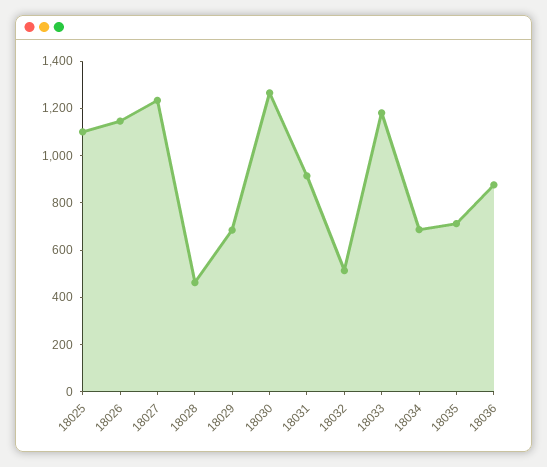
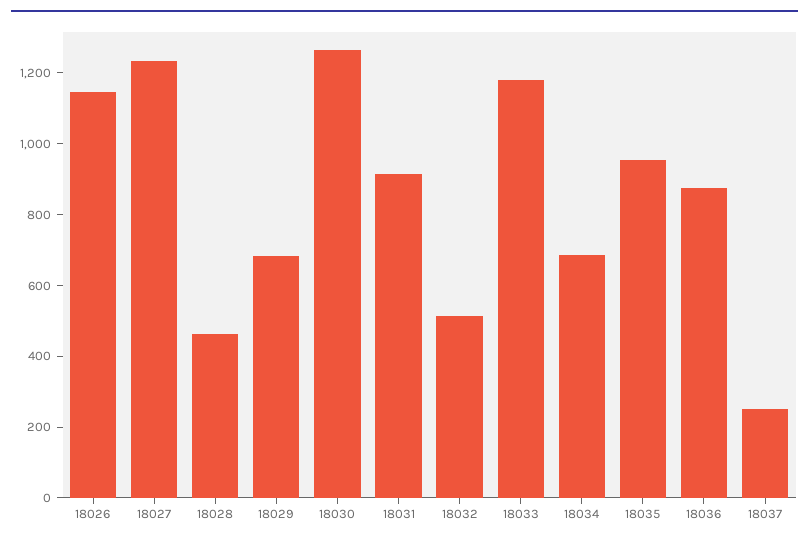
18025: 1100 -> none
18035: 700 -> 950
18037: none -> 250

